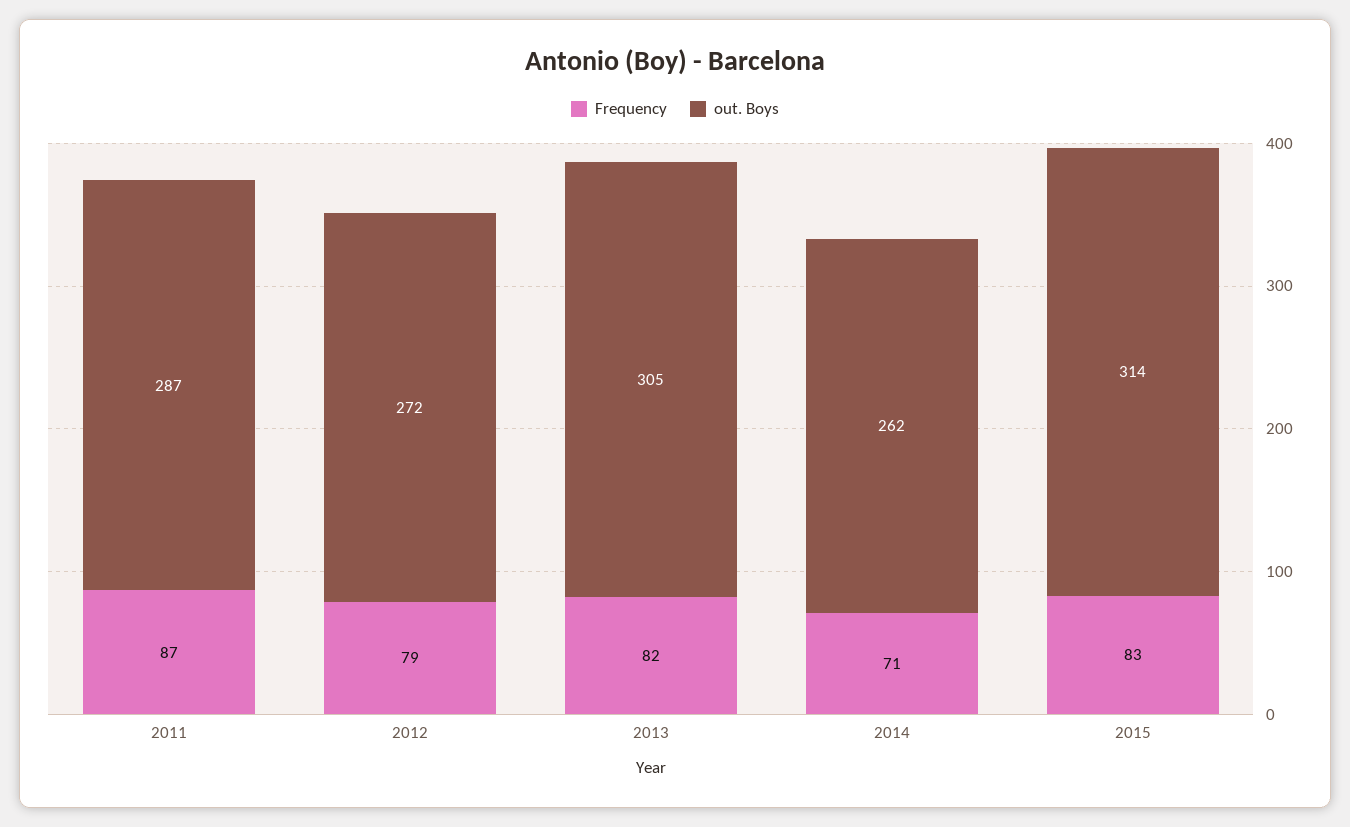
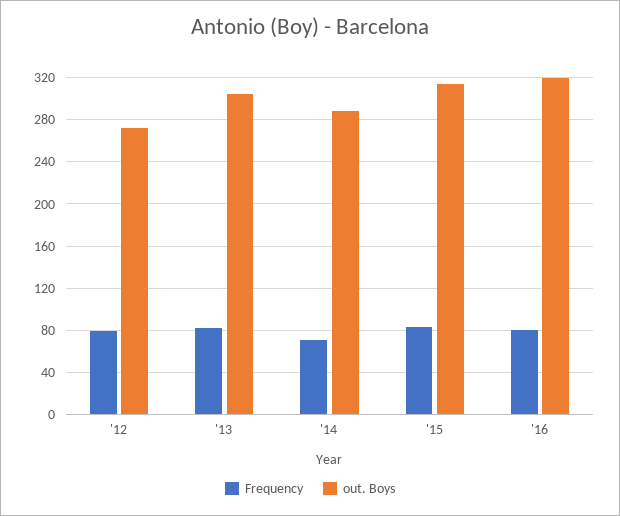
Frequency, 2011: 87 -> none
out. Boys, 2011: 287 -> none
out. Boys, 2014: 262 -> 290
Frequency, '16: none -> 80
out. Boys, '16: none -> 320

